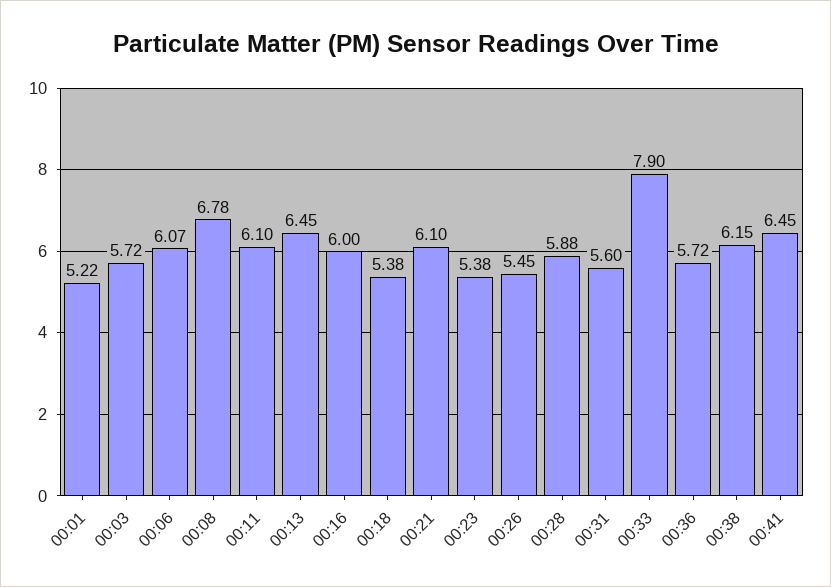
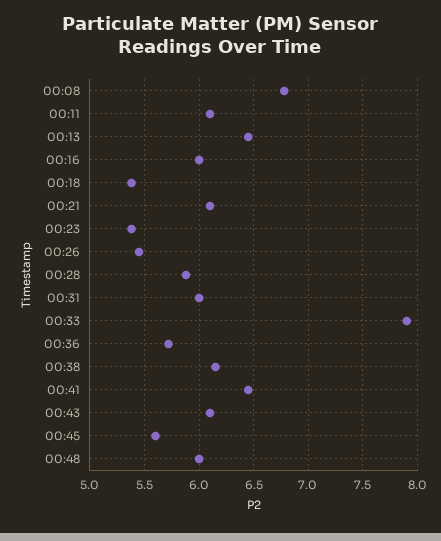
00:01: 5.22 -> none
00:03: 5.72 -> none
00:06: 6.07 -> none
00:31: 5.6 -> 6
00:43: none -> 6.1
00:45: none -> 5.6
00:48: none -> 6

